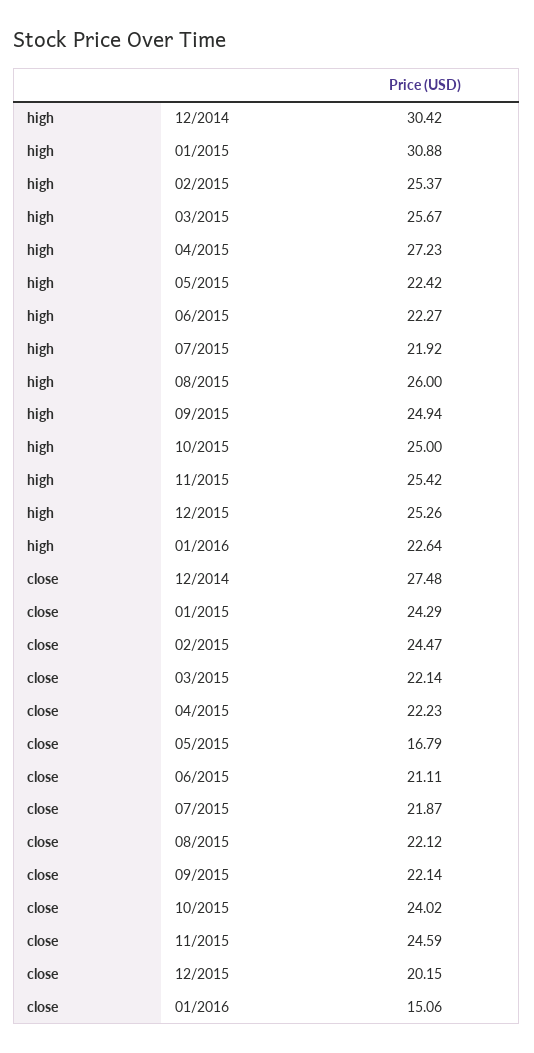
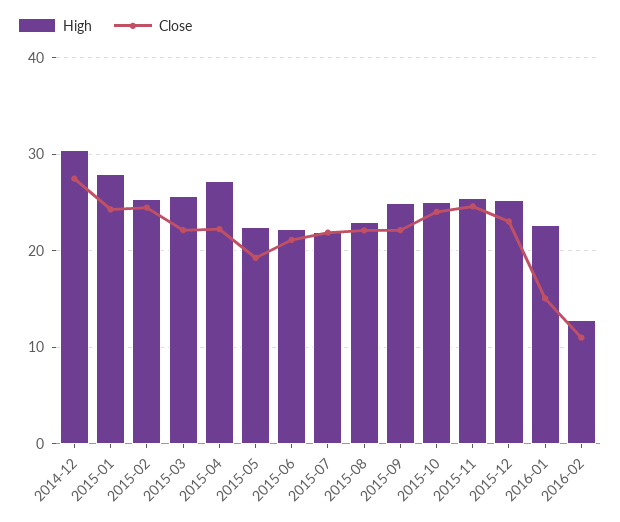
high, 01/2015: 30.88 -> 28
high, 08/2015: 26 -> 23
close, 05/2015: 16.79 -> 19
close, 12/2015: 20.15 -> 23
high, 2016-02: none -> 13
close, 2016-02: none -> 11

